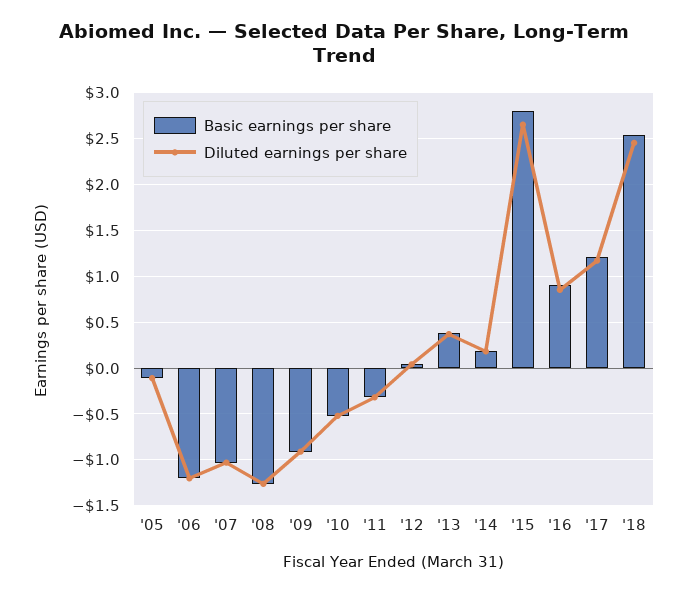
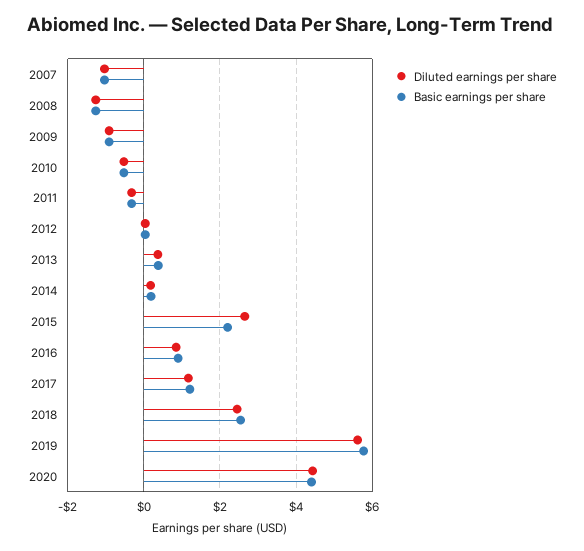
Basic earnings per share, '05: -0.1 -> none
Diluted earnings per share, '05: -0.1 -> none
Basic earnings per share, '06: -1.2 -> none
Diluted earnings per share, '06: -1.2 -> none
Basic earnings per share, '15: 2.8 -> 2.2
Diluted earnings per share, 2019: none -> 5.6
Basic earnings per share, 2019: none -> 5.8
Diluted earnings per share, 2020: none -> 4.4
Basic earnings per share, 2020: none -> 4.4

